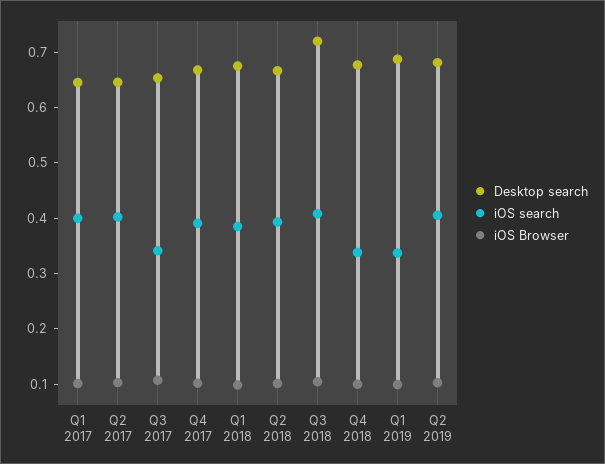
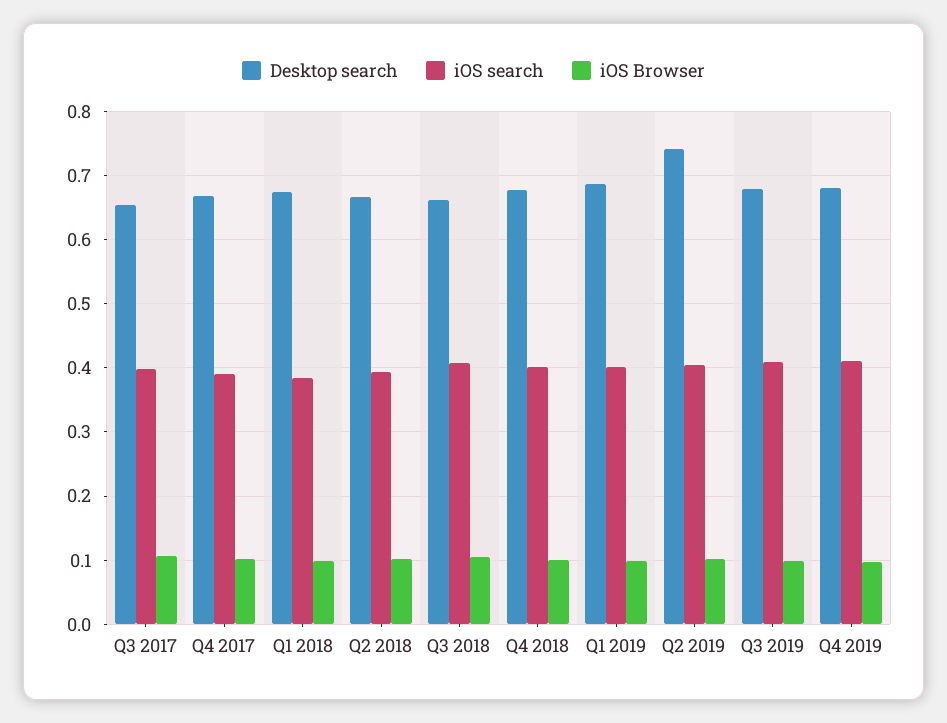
Desktop search, Q1 2017: 0.64 -> none
iOS search, Q1 2017: 0.4 -> none
iOS Browser, Q1 2017: 0.1 -> none
Desktop search, Q2 2017: 0.64 -> none
iOS search, Q2 2017: 0.4 -> none
iOS Browser, Q2 2017: 0.1 -> none
iOS search, Q3 2017: 0.34 -> 0.4
Desktop search, Q3 2018: 0.72 -> 0.66
iOS search, Q4 2018: 0.34 -> 0.4
iOS search, Q1 2019: 0.34 -> 0.4
Desktop search, Q2 2019: 0.68 -> 0.74
Desktop search, Q3 2019: none -> 0.68
iOS search, Q3 2019: none -> 0.41
iOS Browser, Q3 2019: none -> 0.1
Desktop search, Q4 2019: none -> 0.68
iOS search, Q4 2019: none -> 0.41
iOS Browser, Q4 2019: none -> 0.1

